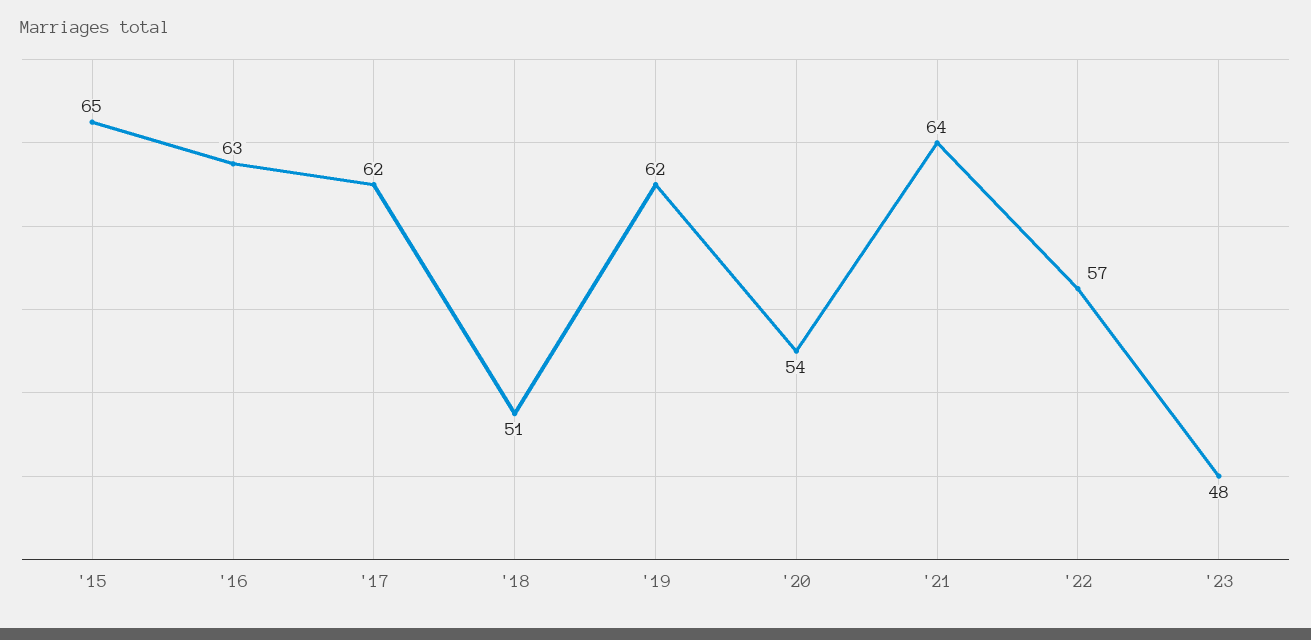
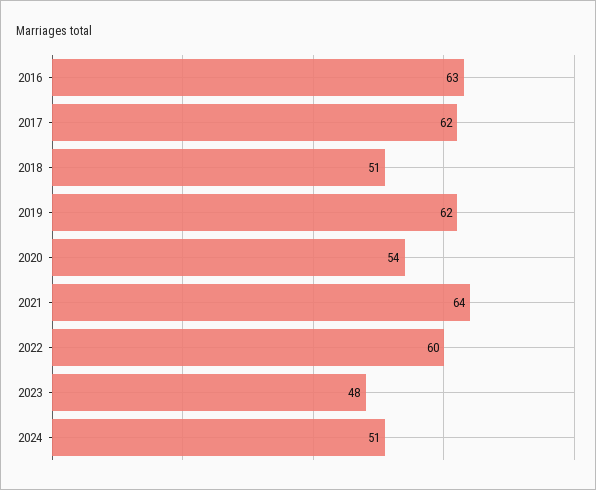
'15: 65 -> none
'22: 57 -> 60
2024: none -> 51

